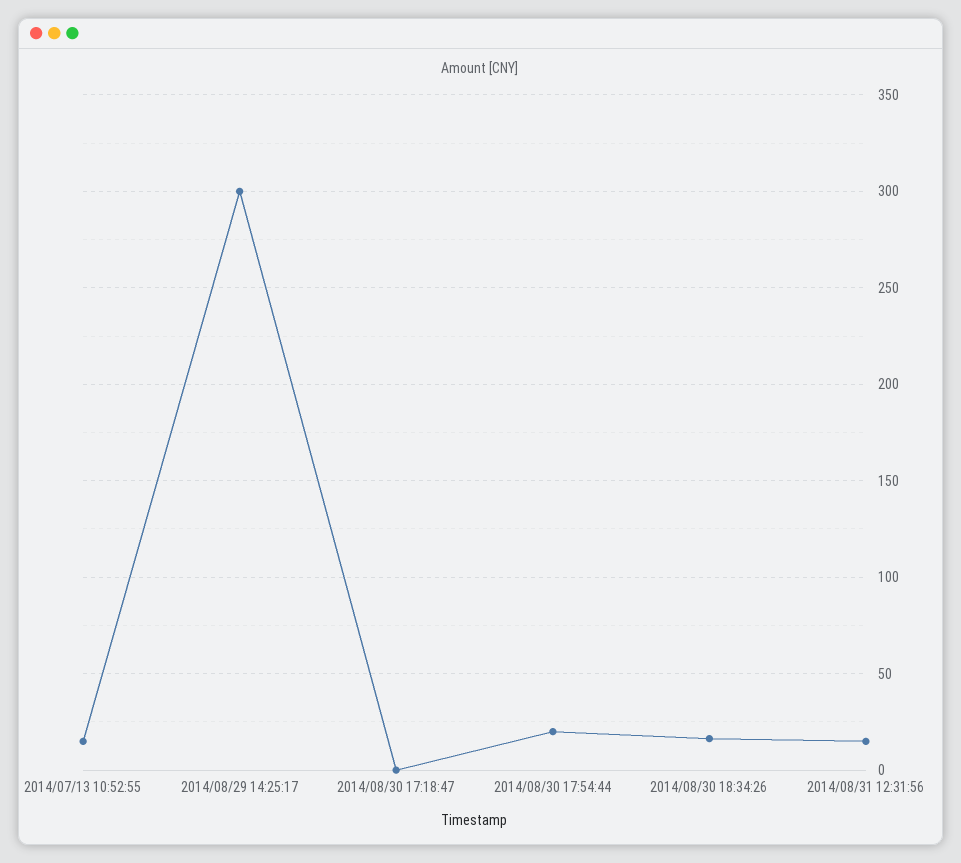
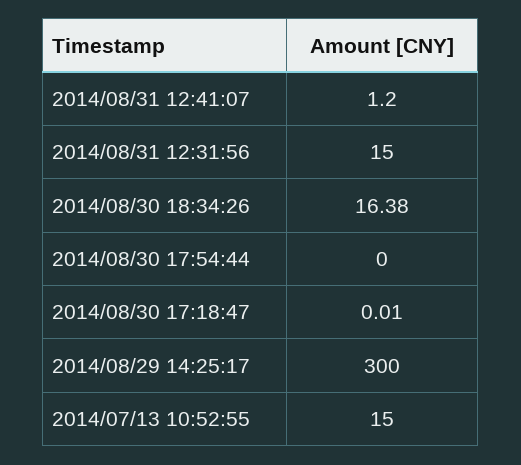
2014/08/30 17:54:44: 20 -> 0
2014/08/31 12:41:07: none -> 1.2

